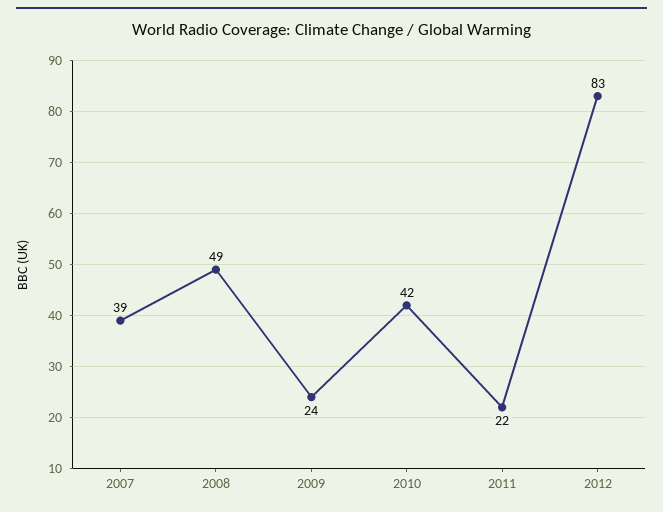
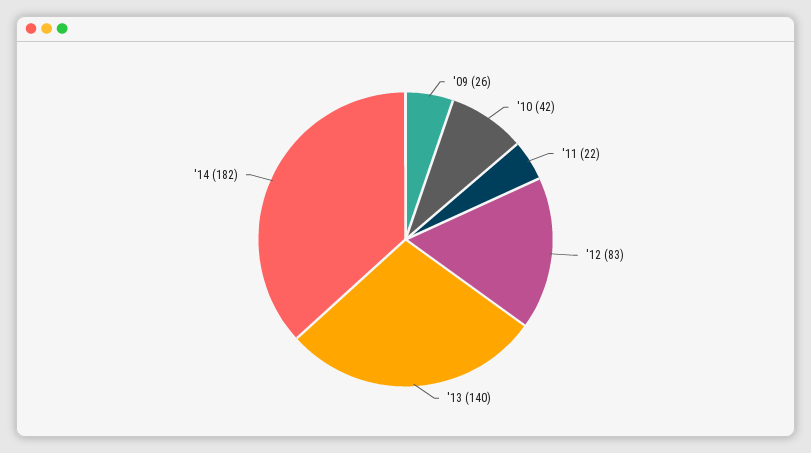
2007: 39 -> none
2008: 49 -> none
2009: 24 -> 26
'13: none -> 140
'14: none -> 182

